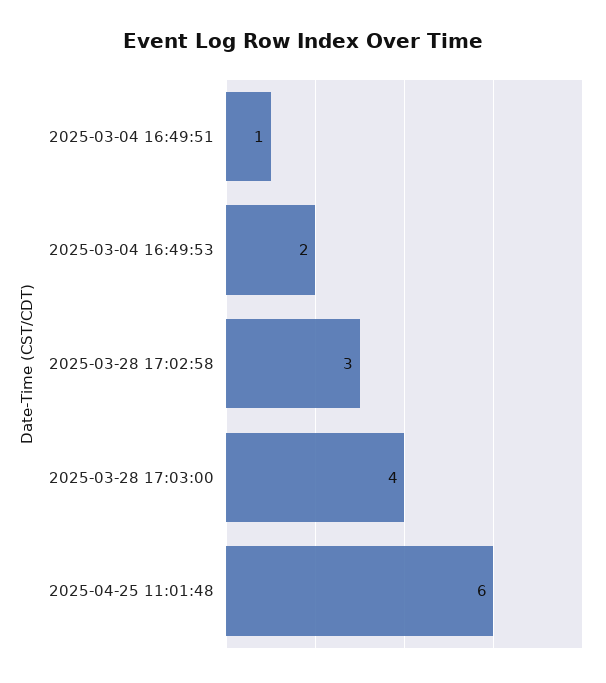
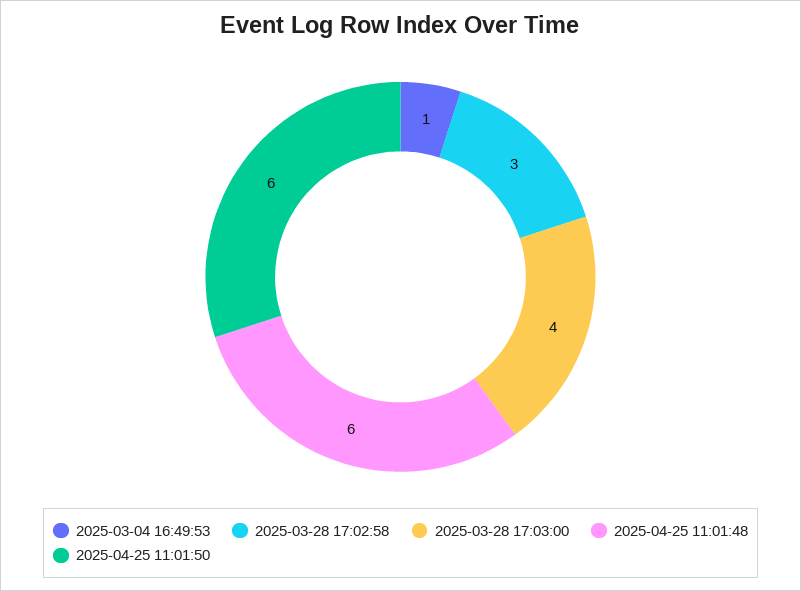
2025-03-04 16:49:51: 1 -> none
2025-03-04 16:49:53: 2 -> 1
2025-04-25 11:01:50: none -> 6

